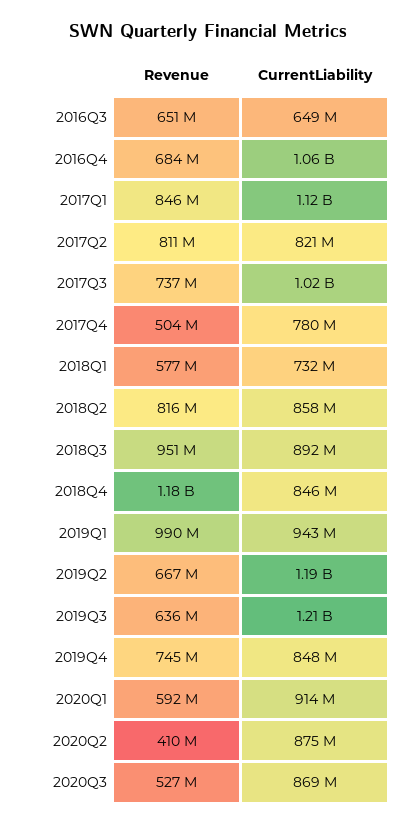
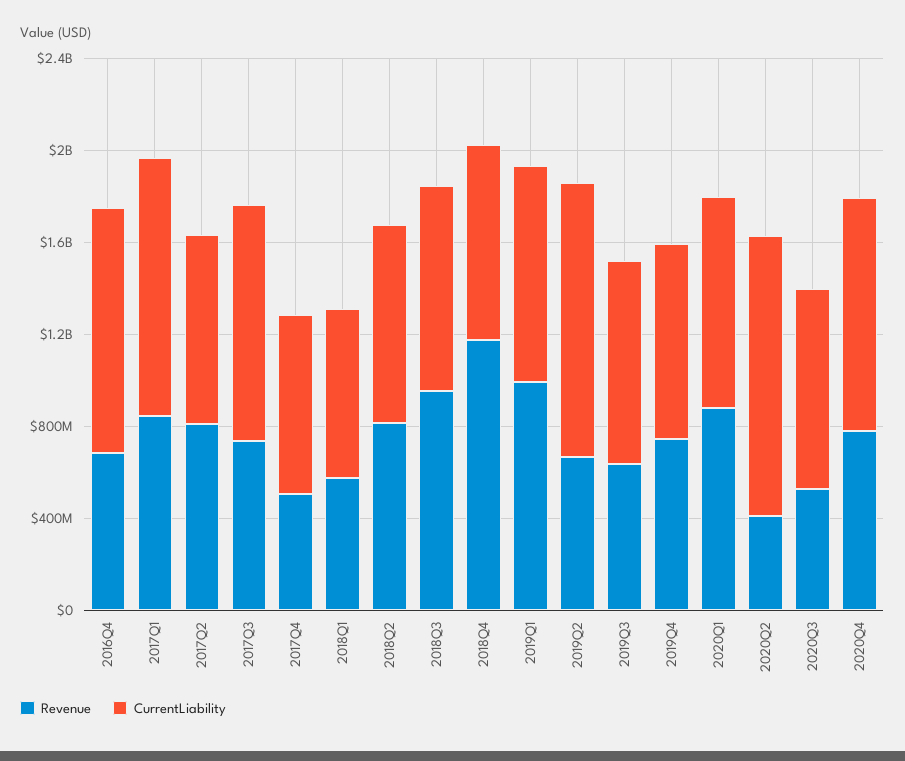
Revenue, 2016Q3: 651000000 -> none
CurrentLiability, 2016Q3: 649000000 -> none
CurrentLiability, 2019Q3: 1210000000 -> 900000000
Revenue, 2020Q1: 592000000 -> 900000000
CurrentLiability, 2020Q2: 875000000 -> 1200000000
Revenue, 2020Q4: none -> 800000000
CurrentLiability, 2020Q4: none -> 1000000000

